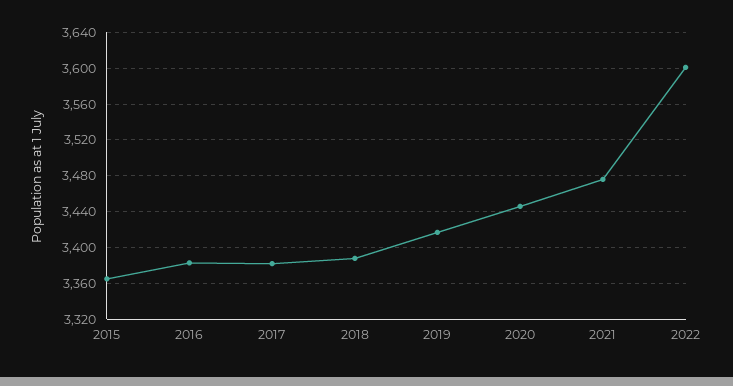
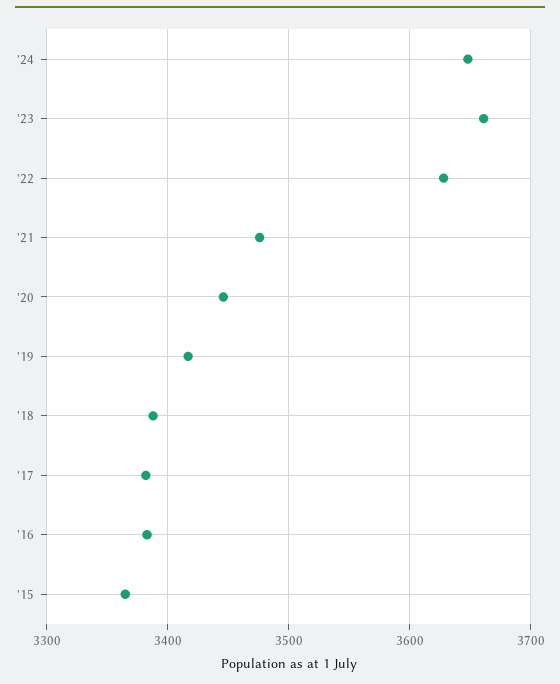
2022: 3600 -> 3630
'24: none -> 3650
'23: none -> 3660

